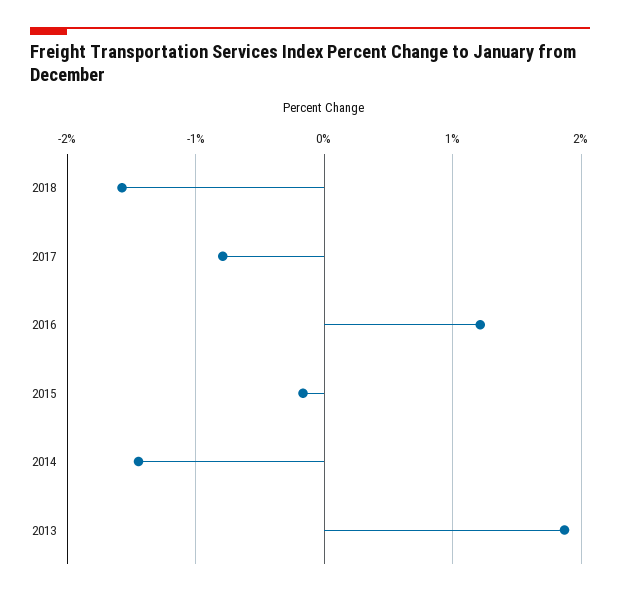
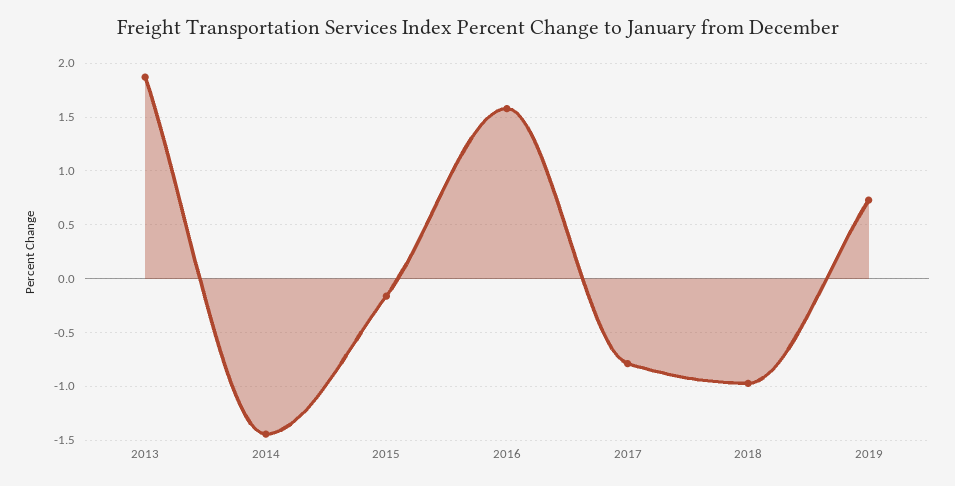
2018: -1.6 -> -1
2016: 1.2 -> 1.6
2019: none -> 0.7

